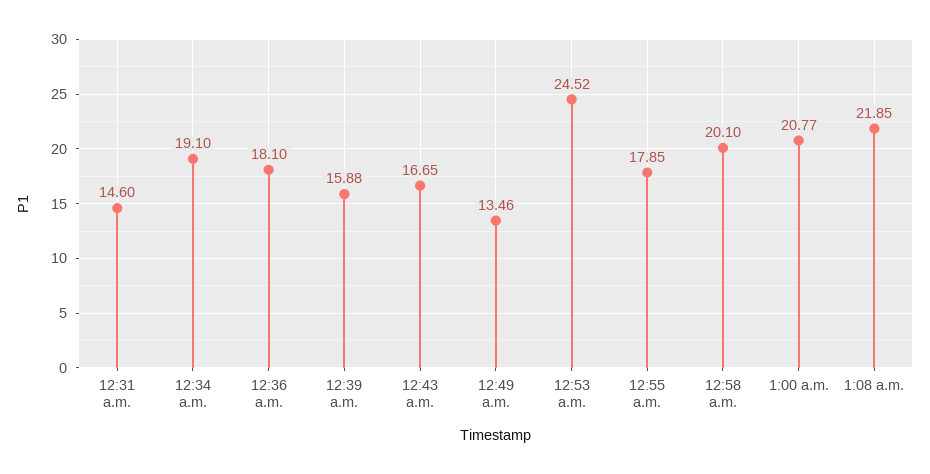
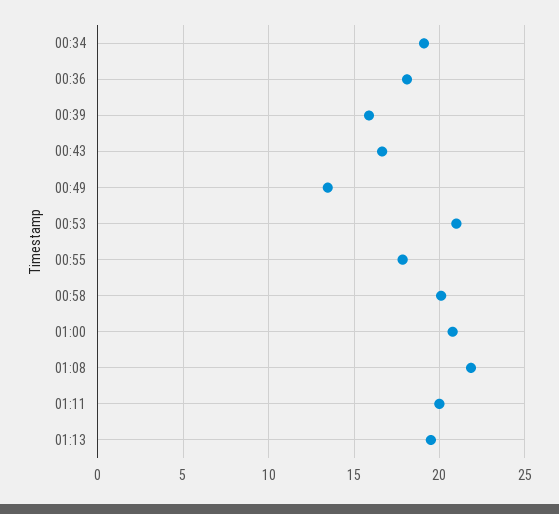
12:31 a.m.: 14.6 -> none
12:53 a.m.: 24.52 -> 21
01:11: none -> 20
01:13: none -> 19.5

